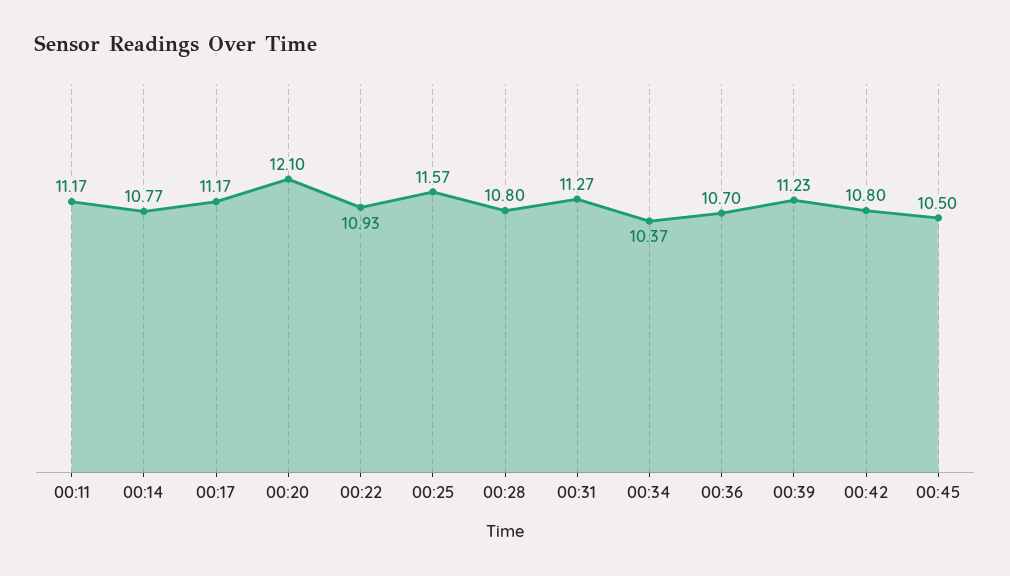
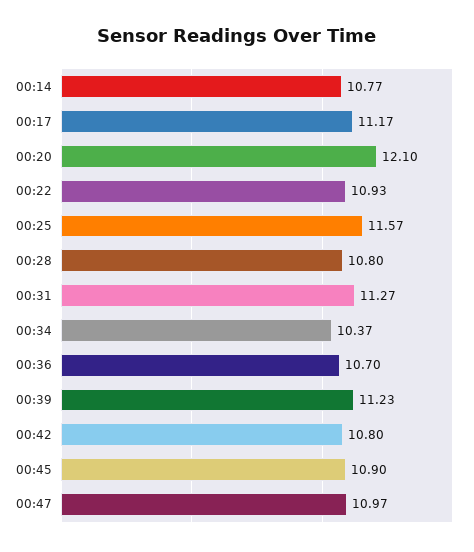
00:11: 11.17 -> none
00:45: 10.5 -> 10.9
00:47: none -> 10.97

